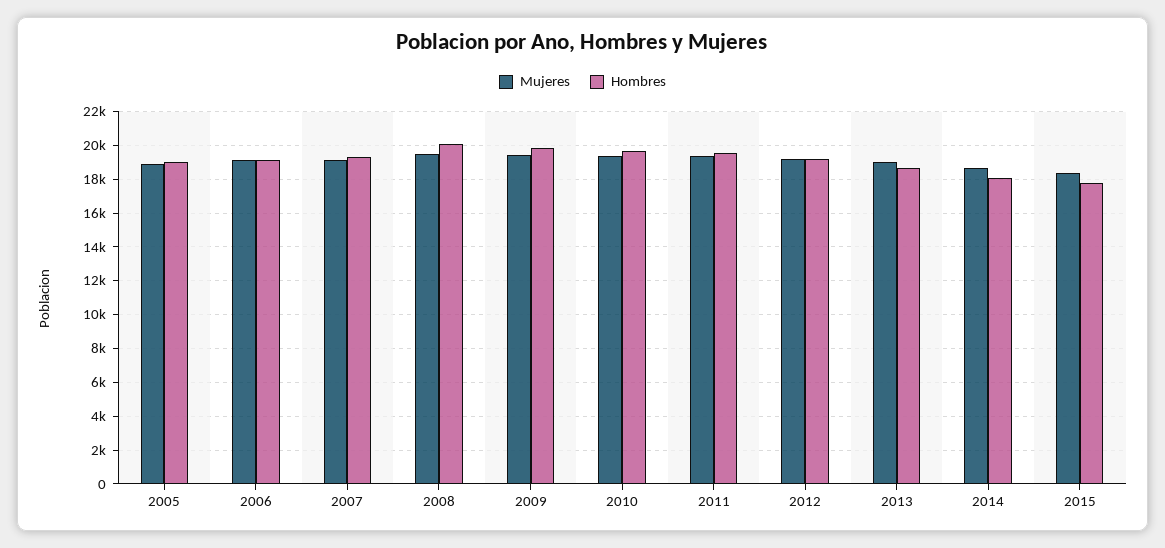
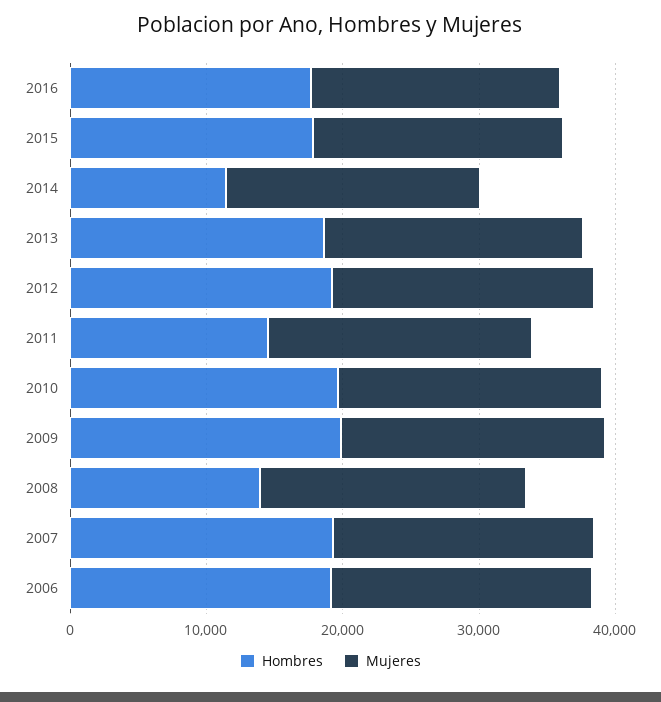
Mujeres, 2005: 19000 -> none
Hombres, 2005: 19000 -> none
Hombres, 2008: 20000 -> 14000
Hombres, 2011: 19500 -> 14000
Hombres, 2014: 18000 -> 12000
Hombres, 2016: none -> 18000
Mujeres, 2016: none -> 18000

